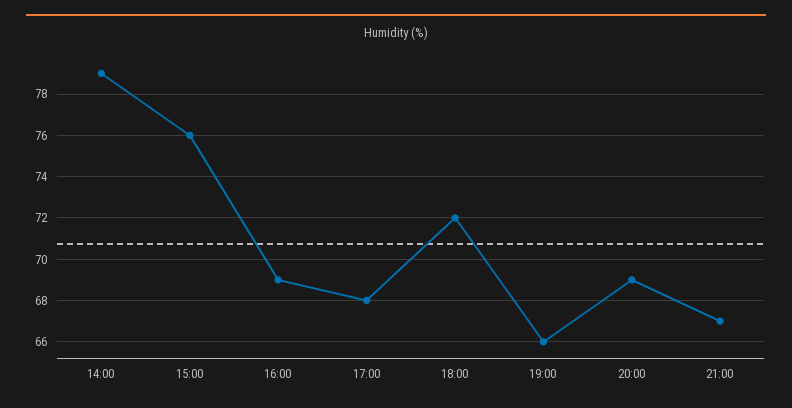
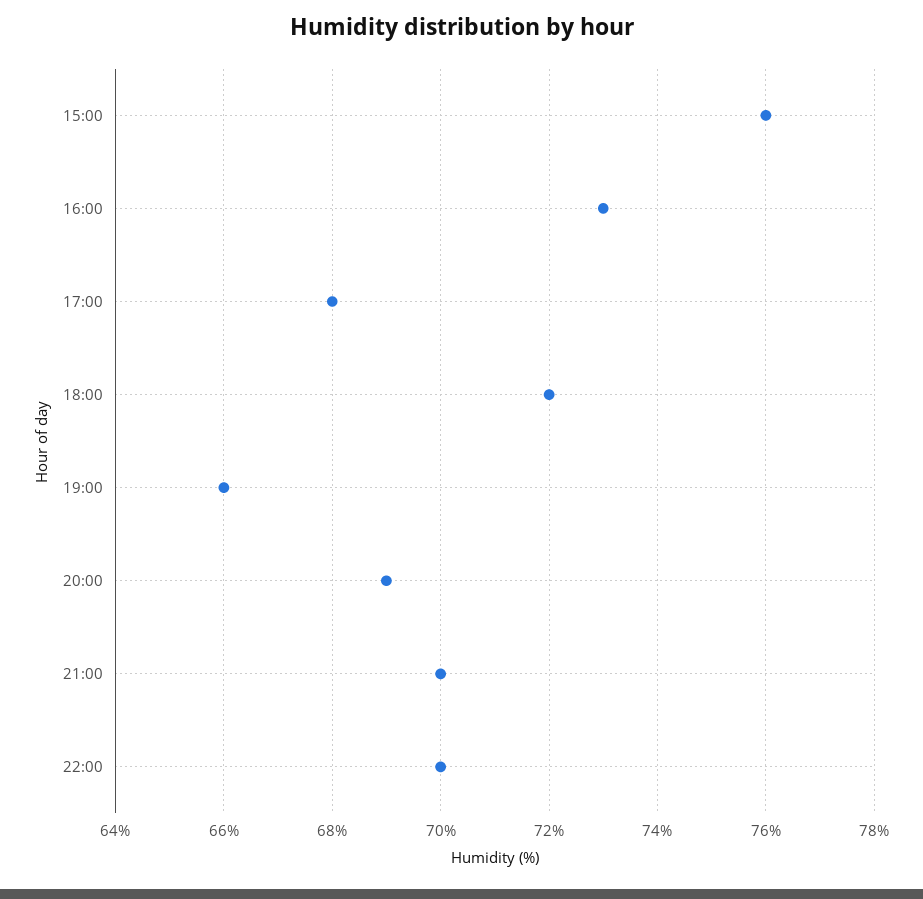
14:00: 79 -> none
16:00: 69 -> 73
21:00: 67 -> 70
22:00: none -> 70

